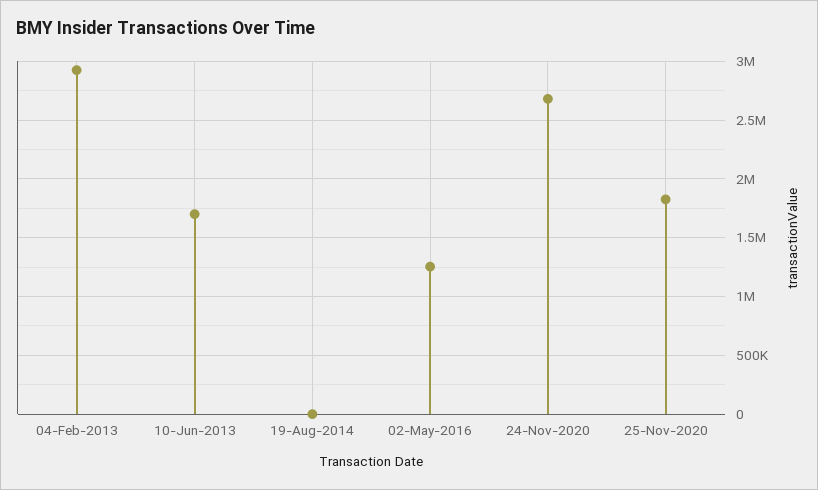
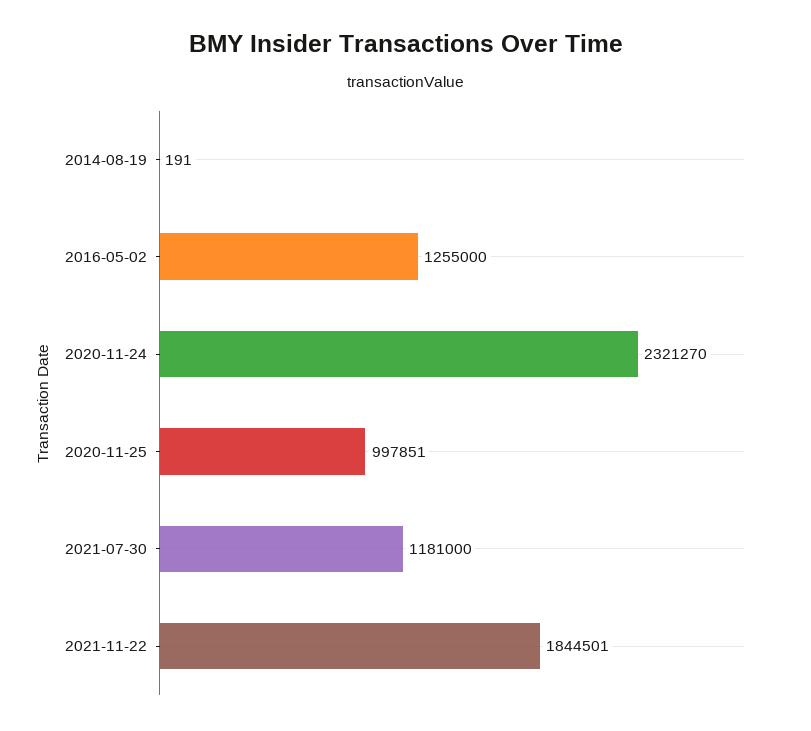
04-Feb-2013: 2900000 -> none
10-Jun-2013: 1700000 -> none
24-Nov-2020: 2700000 -> 2321270
25-Nov-2020: 1800000 -> 997851
2021-07-30: none -> 1181000
2021-11-22: none -> 1844501

